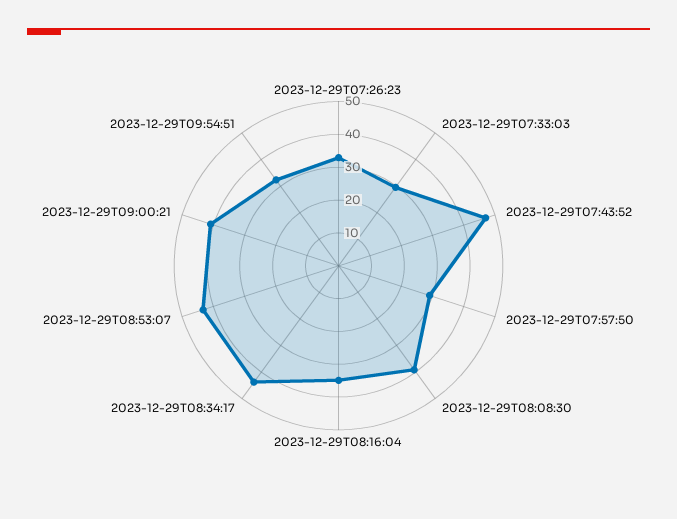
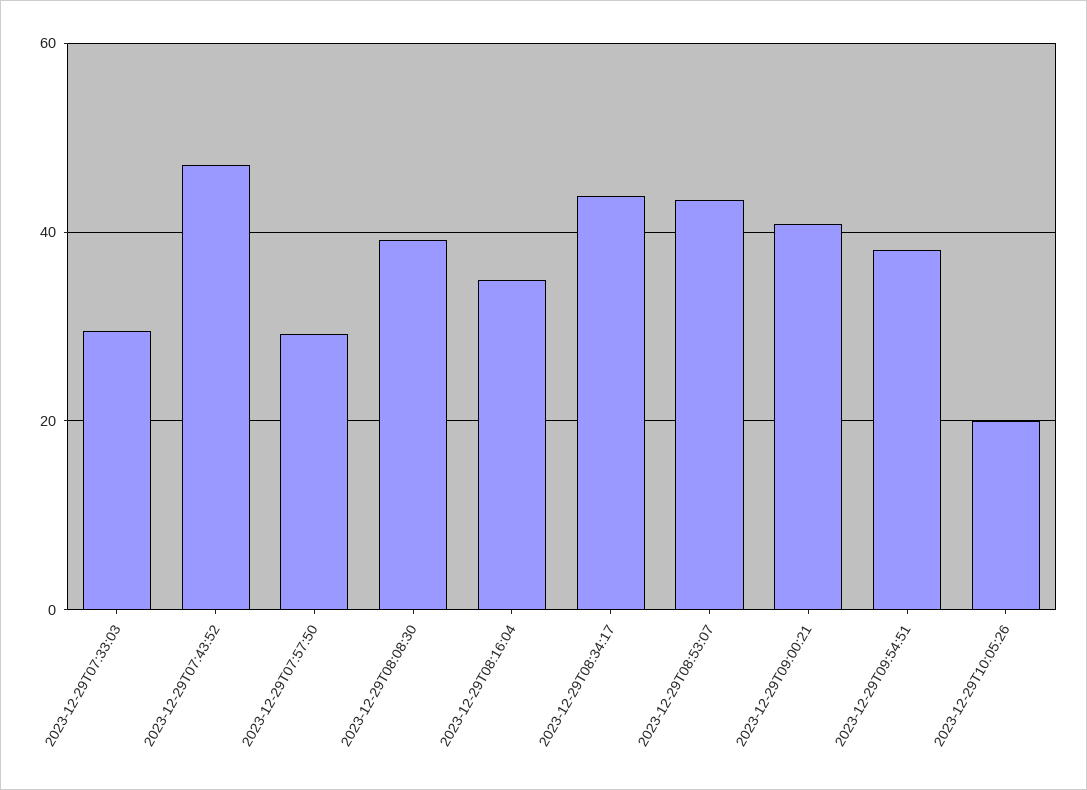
2023-12-29T07:26:23: 32.5 -> none
2023-12-29T09:54:51: 32.5 -> 38
2023-12-29T10:05:26: none -> 20

